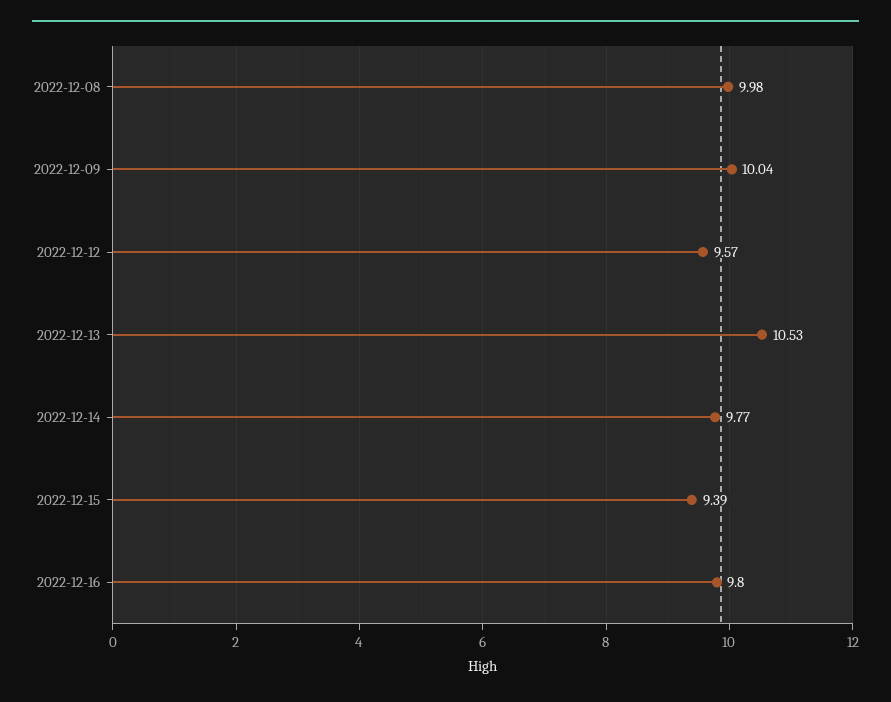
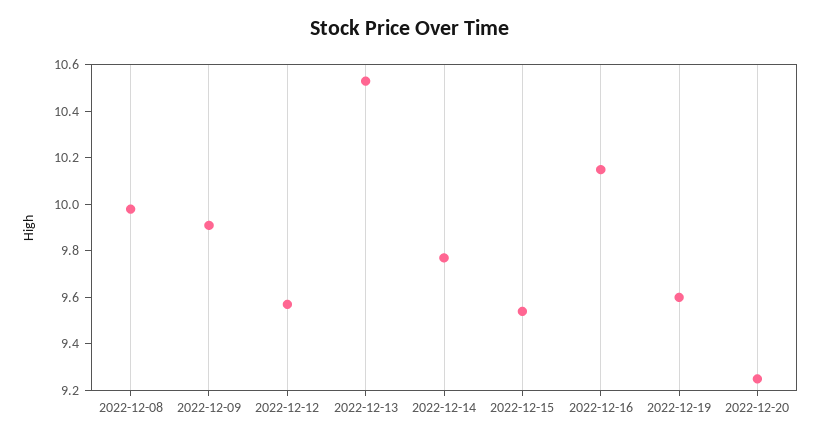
2022-12-09: 10.04 -> 9.9
2022-12-15: 9.39 -> 9.55
2022-12-16: 9.8 -> 10.15
2022-12-19: none -> 9.6
2022-12-20: none -> 9.25

